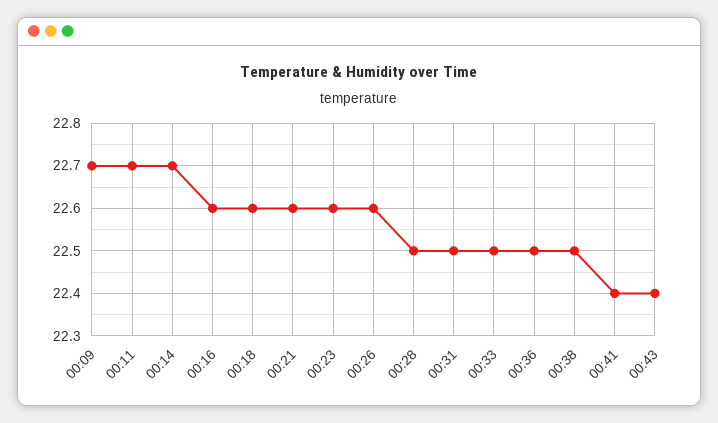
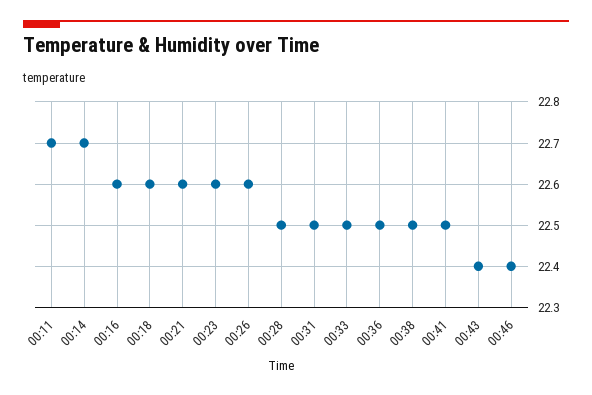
00:09: 22.7 -> none
00:41: 22.4 -> 22.5
00:46: none -> 22.4

